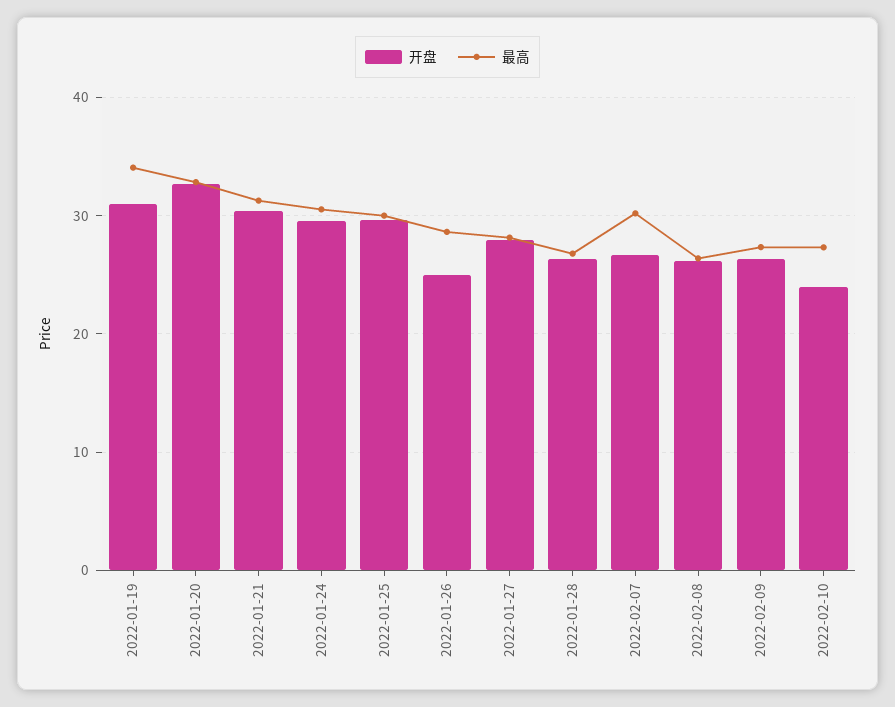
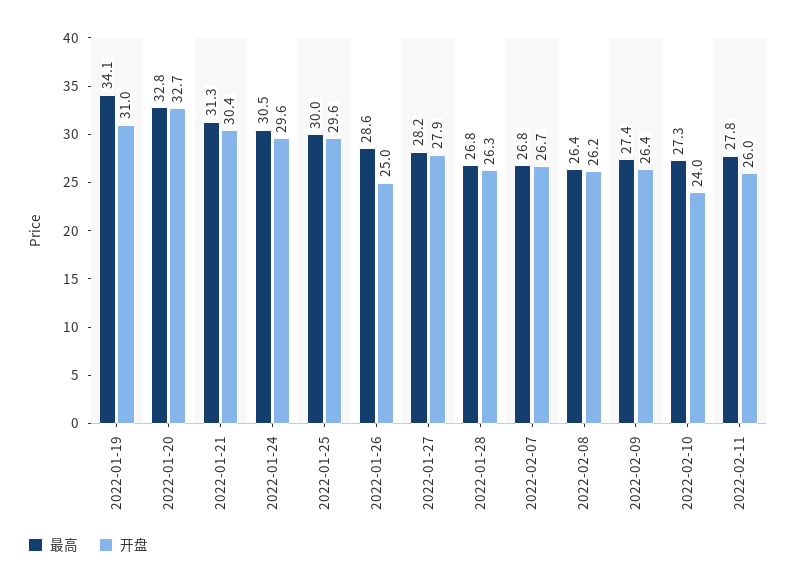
最高, 2022-02-07: 30 -> 26.8
最高, 2022-02-11: none -> 27.8
开盘, 2022-02-11: none -> 26

